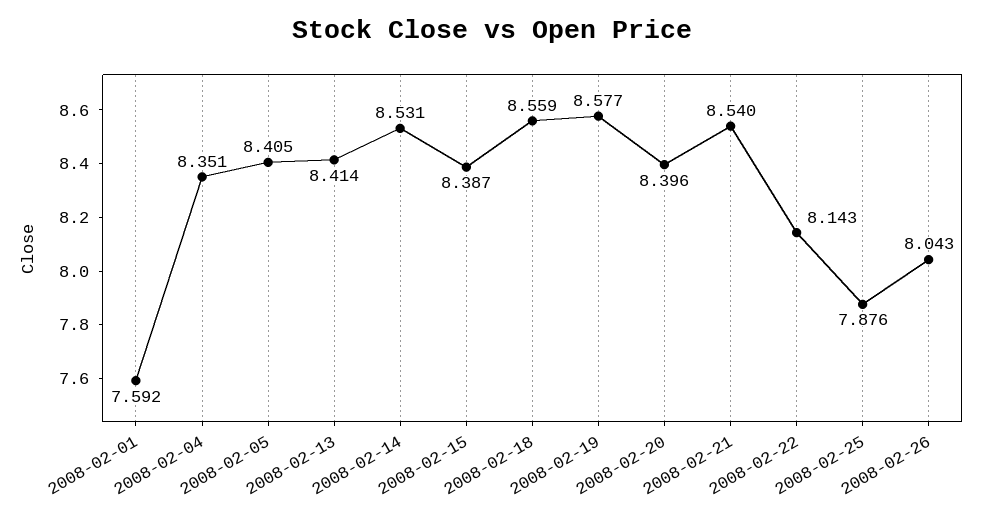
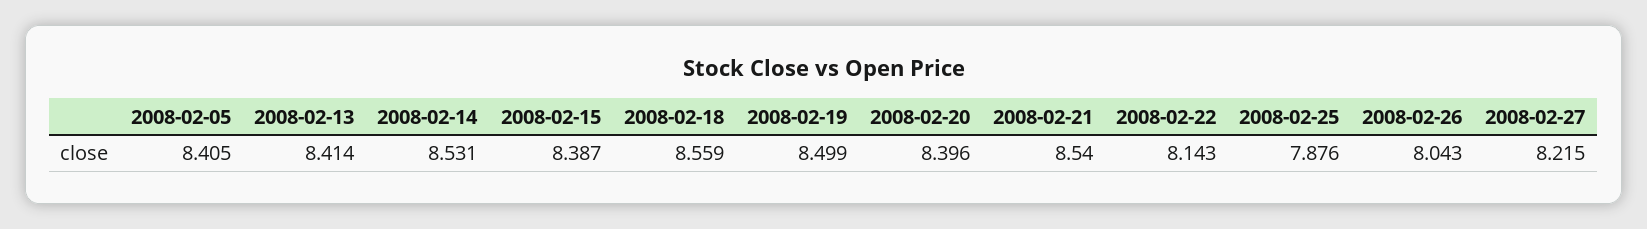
2008-02-01: 7.592 -> none
2008-02-04: 8.351 -> none
2008-02-19: 8.577 -> 8.499
2008-02-27: none -> 8.215

